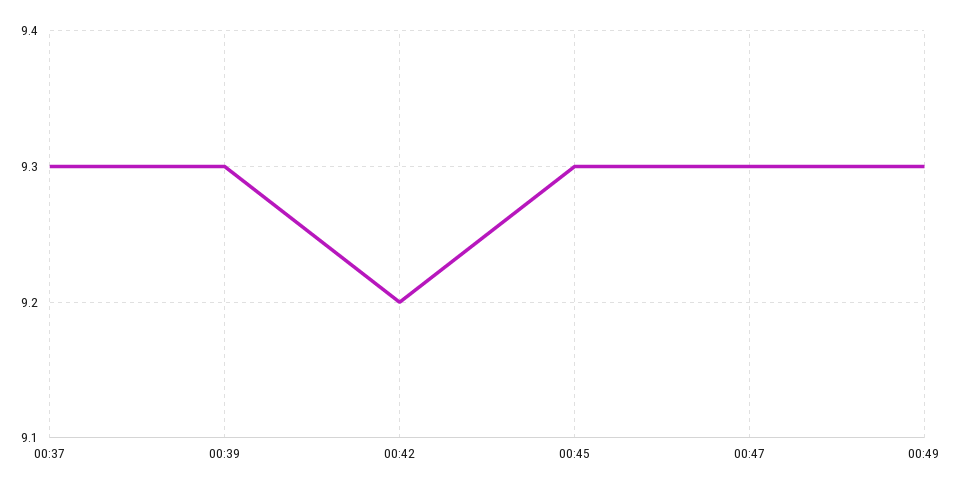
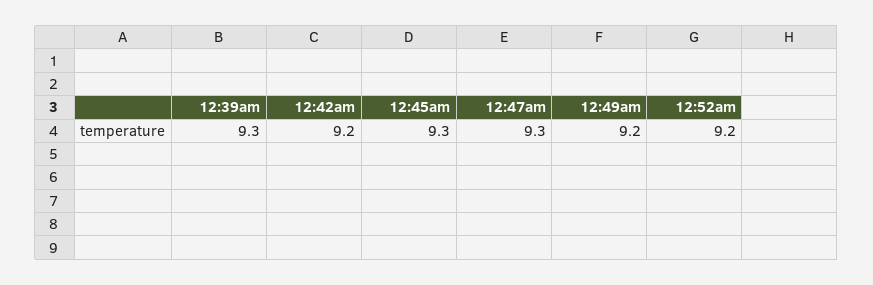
00:37: 9.3 -> none
00:49: 9.3 -> 9.2
12:52am: none -> 9.2

